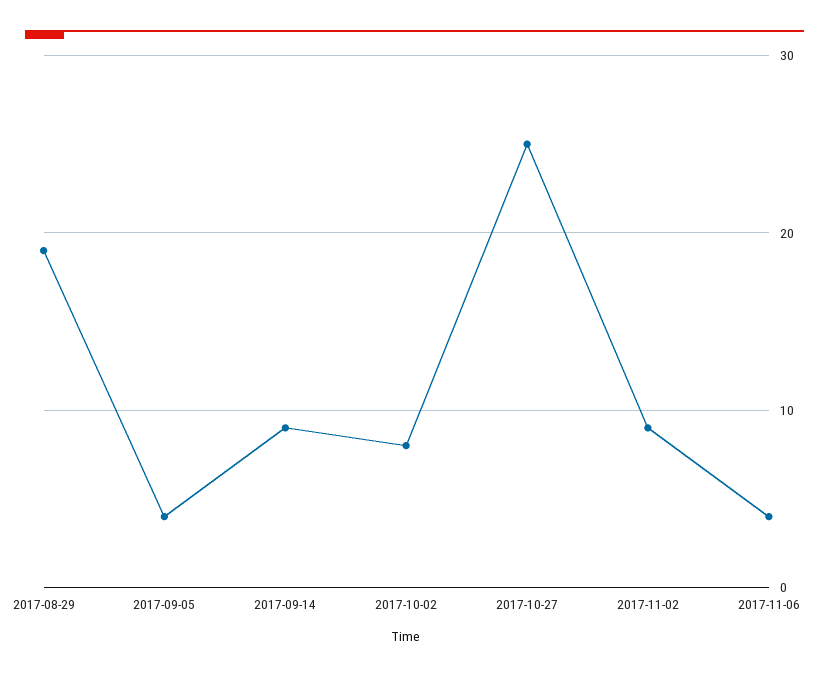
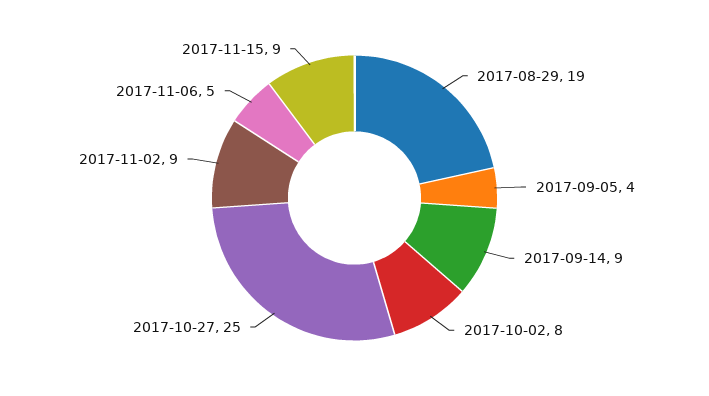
2017-11-06: 4 -> 5
2017-11-15: none -> 9

